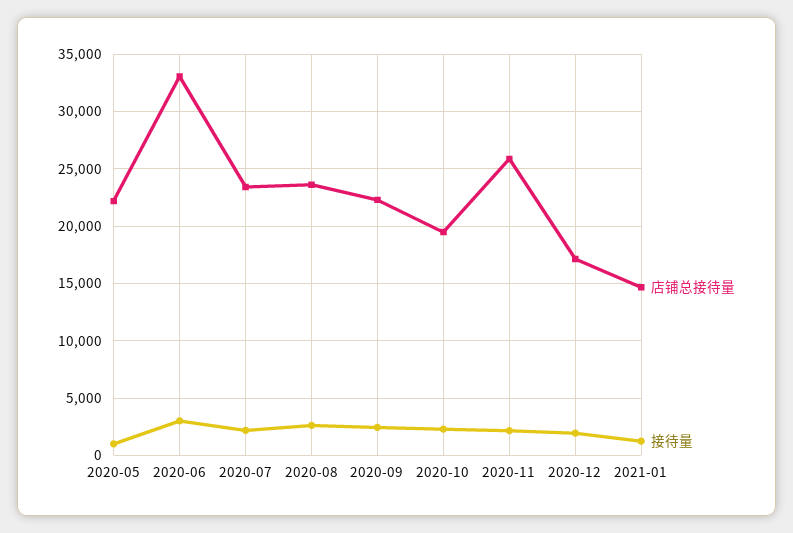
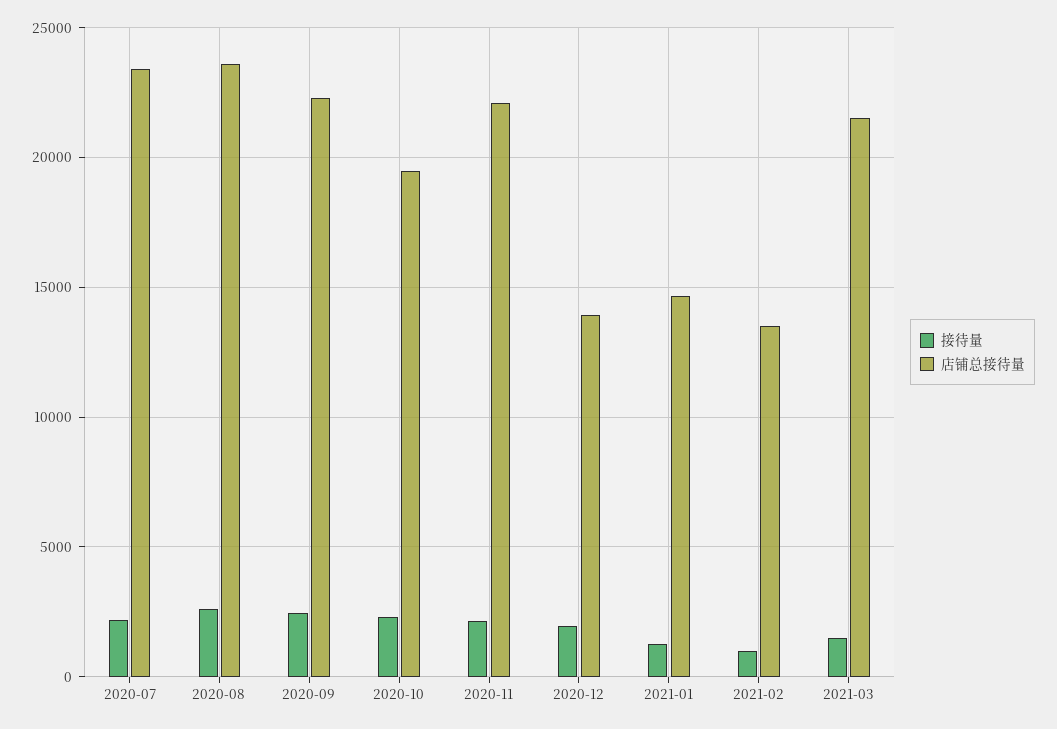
店铺总接待量, 2020-05: 22000 -> none
接待量, 2020-05: 1000 -> none
店铺总接待量, 2020-06: 33000 -> none
接待量, 2020-06: 3000 -> none
店铺总接待量, 2020-11: 26000 -> 22000
店铺总接待量, 2020-12: 17000 -> 14000
接待量, 2021-02: none -> 1000
店铺总接待量, 2021-02: none -> 13500
接待量, 2021-03: none -> 1500
店铺总接待量, 2021-03: none -> 21500

